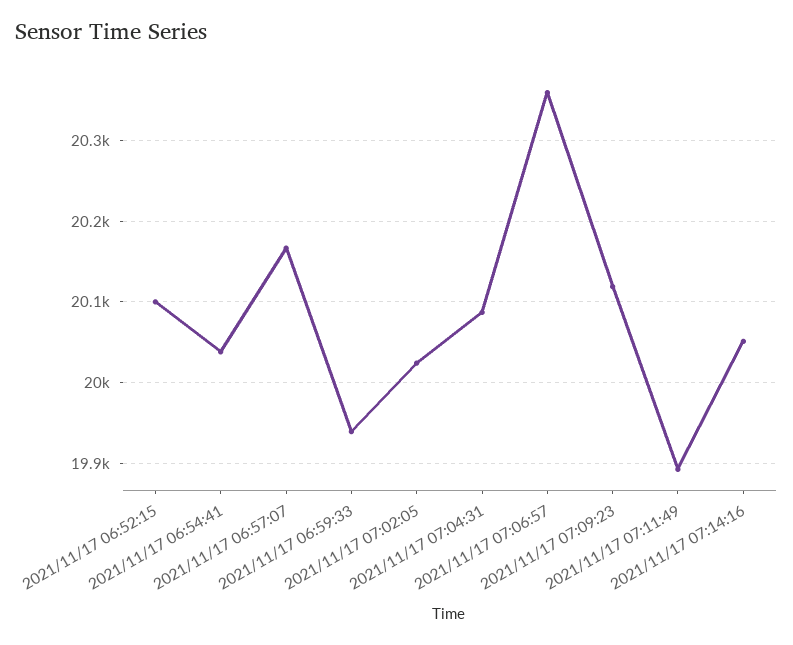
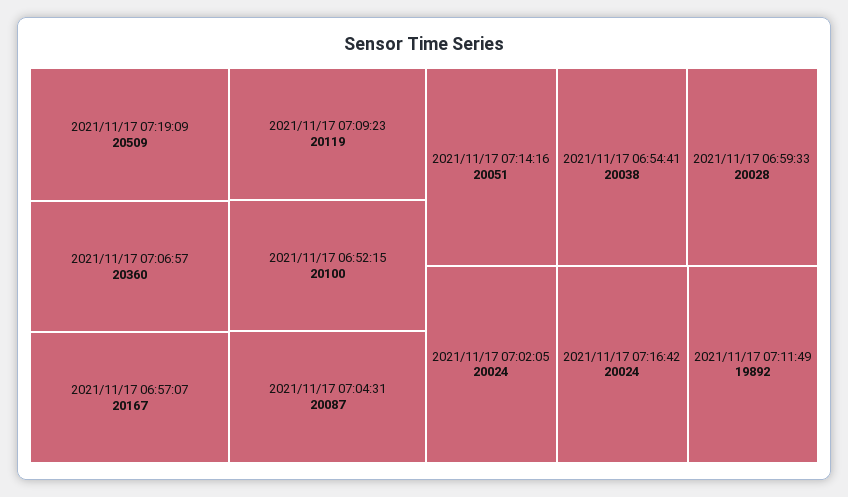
2021/11/17 06:59:33: 19940 -> 20028
2021/11/17 07:19:09: none -> 20509
2021/11/17 07:16:42: none -> 20024

